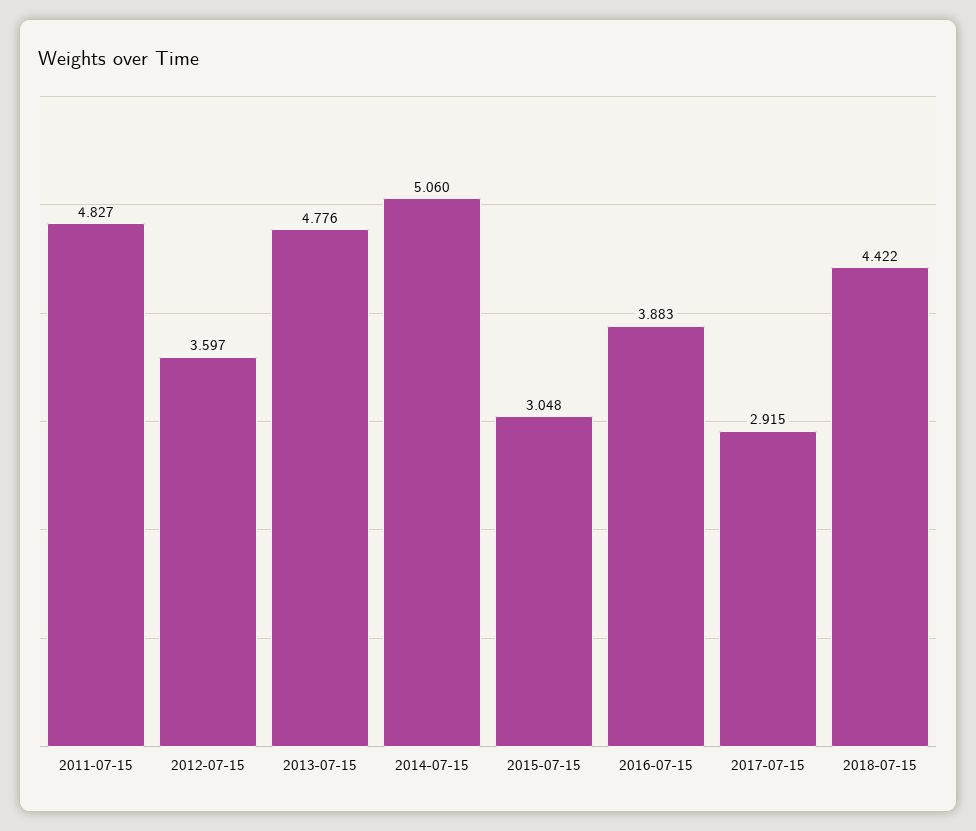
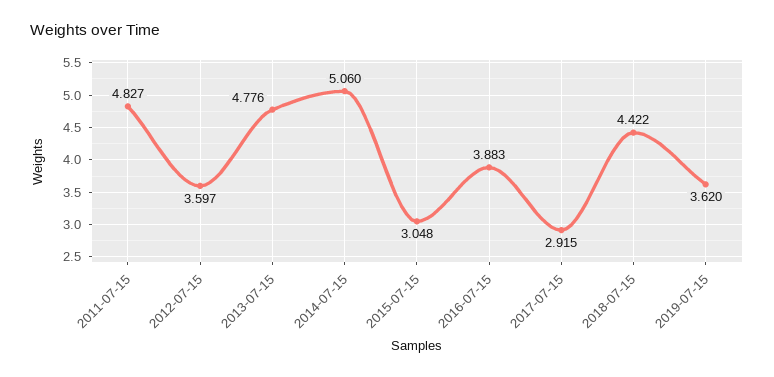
2019-07-15: none -> 3.62

